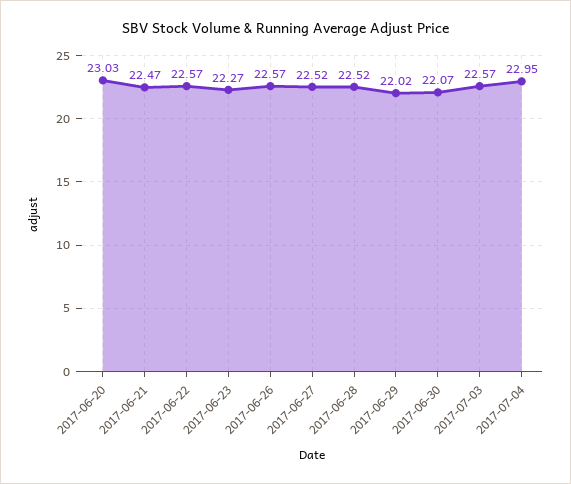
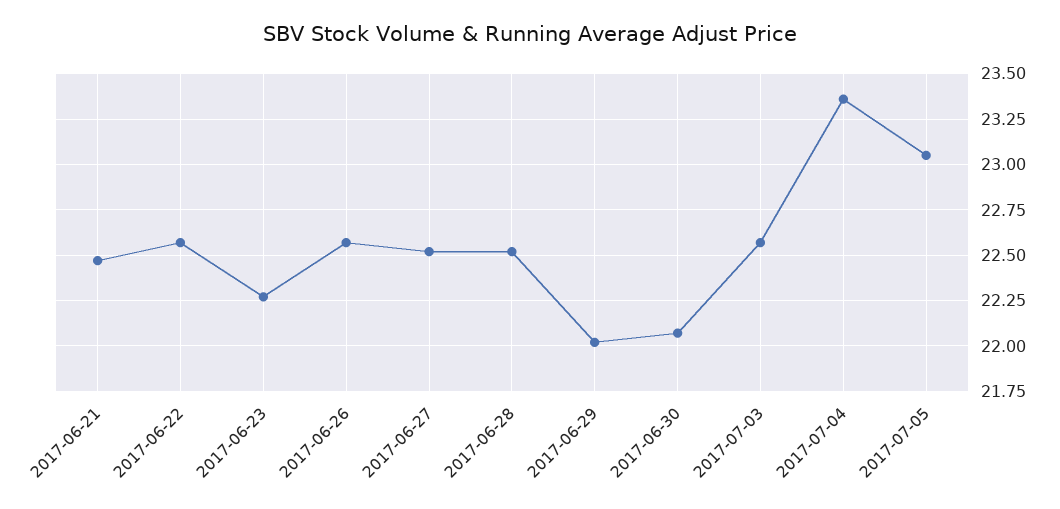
2017-06-20: 23.03 -> none
2017-07-04: 22.95 -> 23.35
2017-07-05: none -> 23.05

